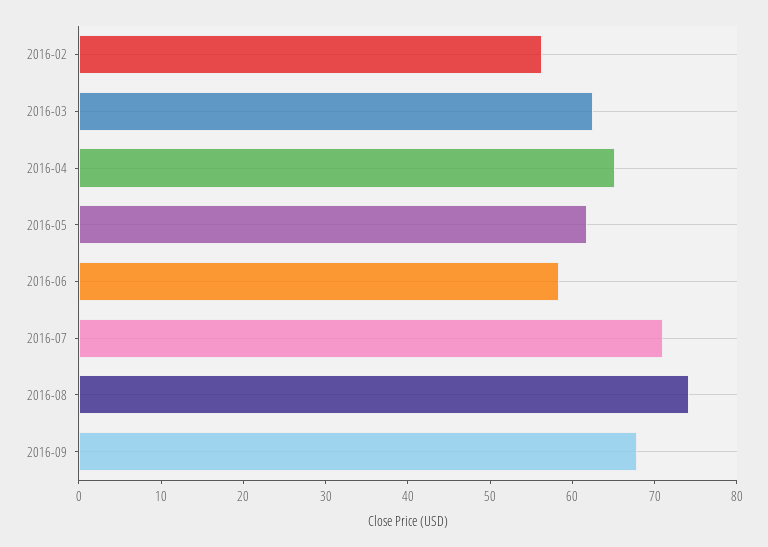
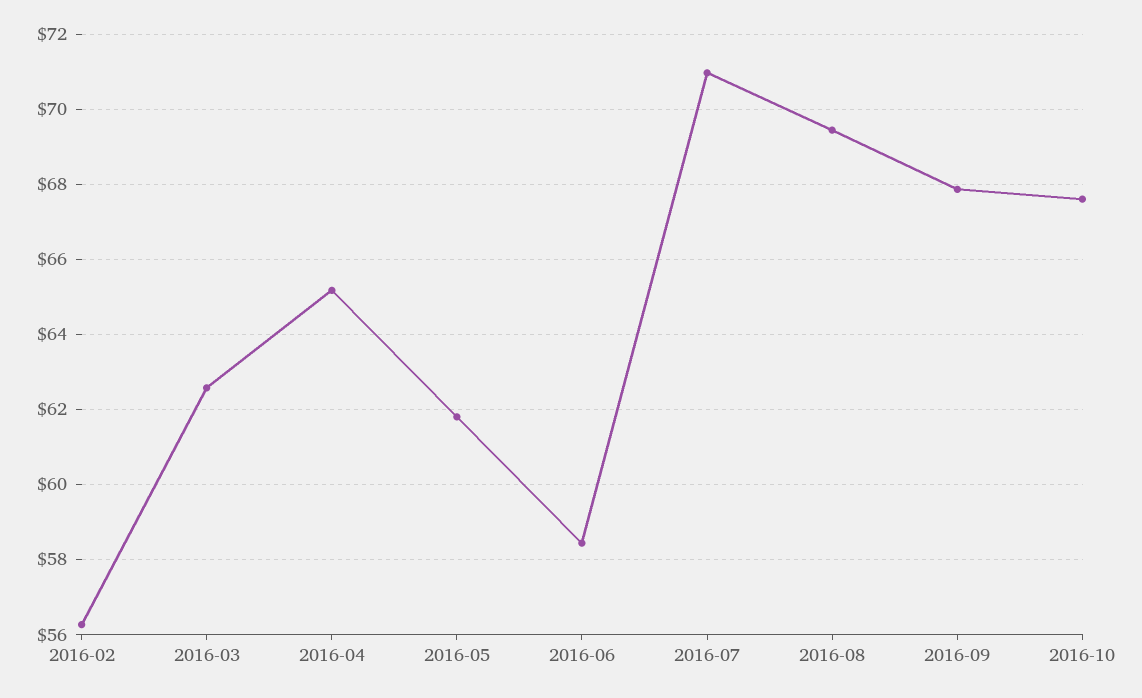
2016-08: 74 -> 69.4
2016-10: none -> 67.6

